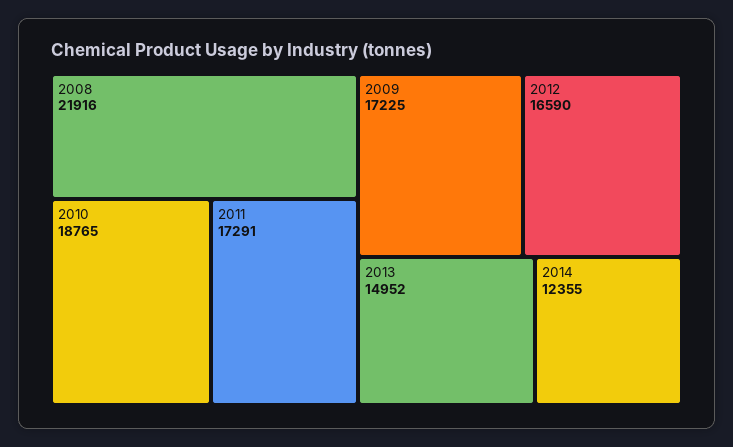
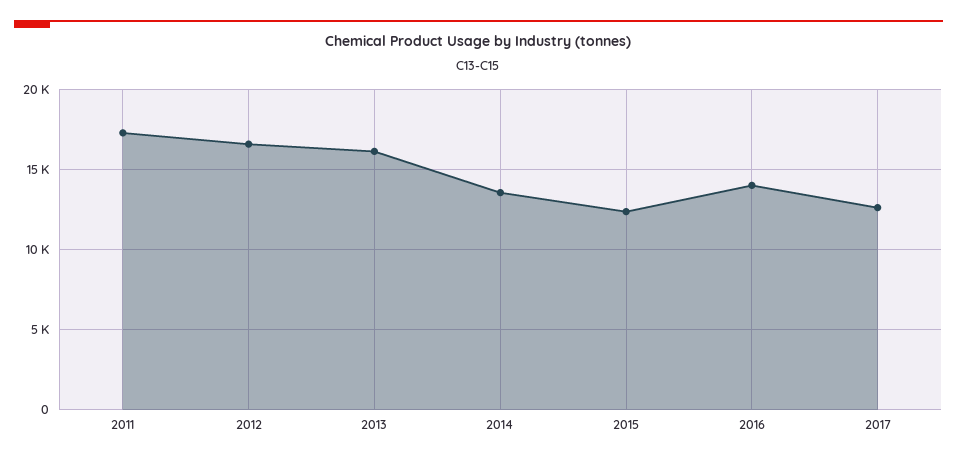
2008: 21916 -> none
2010: 18765 -> none
2009: 17225 -> none
2013: 14952 -> 16000
2014: 12355 -> 13500
2015: none -> 12500
2016: none -> 14000
2017: none -> 12500

